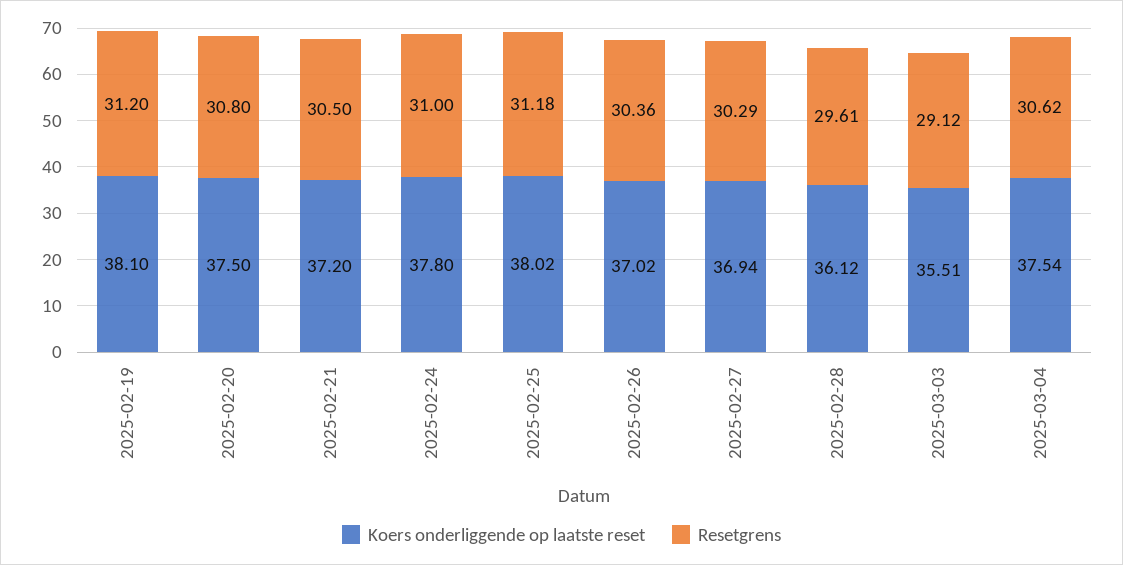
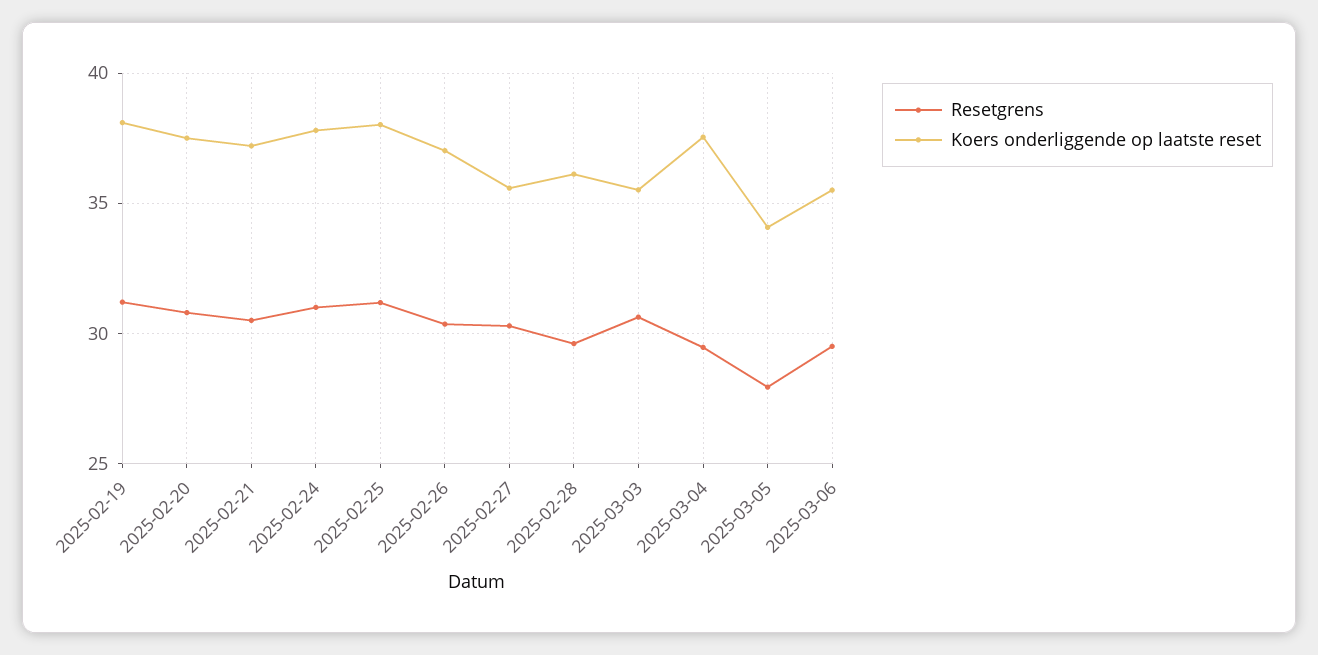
Koers onderliggende op laatste reset, 2025-02-27: 36.94 -> 35.5
Resetgrens, 2025-03-03: 29.12 -> 30.5
Resetgrens, 2025-03-04: 30.62 -> 29.5
Resetgrens, 2025-03-05: none -> 28
Koers onderliggende op laatste reset, 2025-03-05: none -> 34
Resetgrens, 2025-03-06: none -> 29.5
Koers onderliggende op laatste reset, 2025-03-06: none -> 35.5

